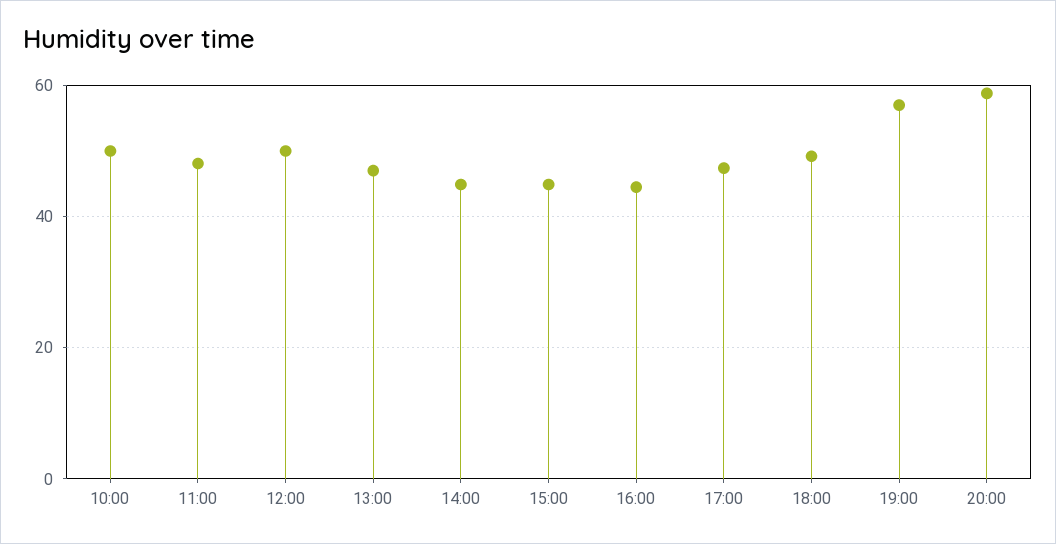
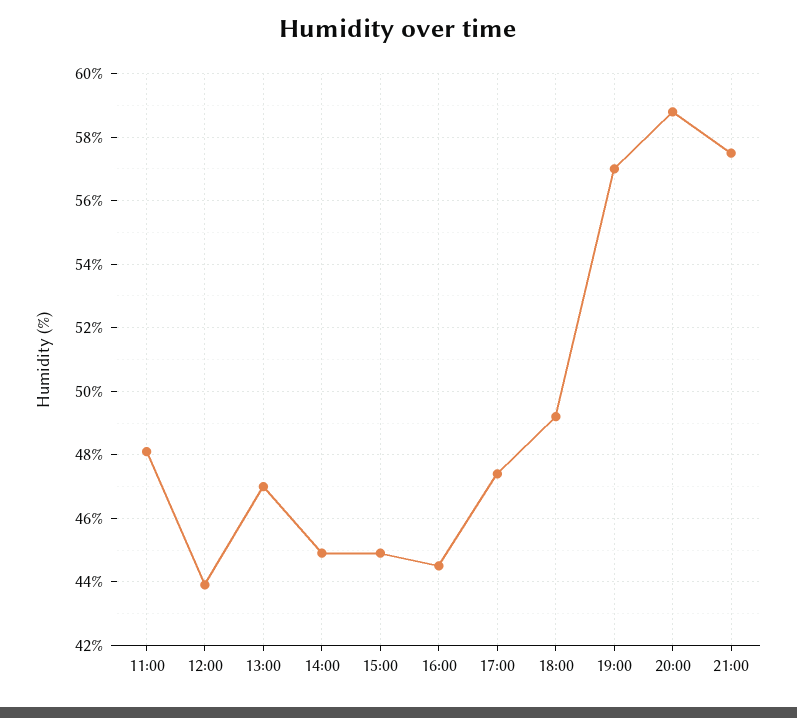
10:00: 50 -> none
12:00: 50 -> 44
21:00: none -> 57.5

